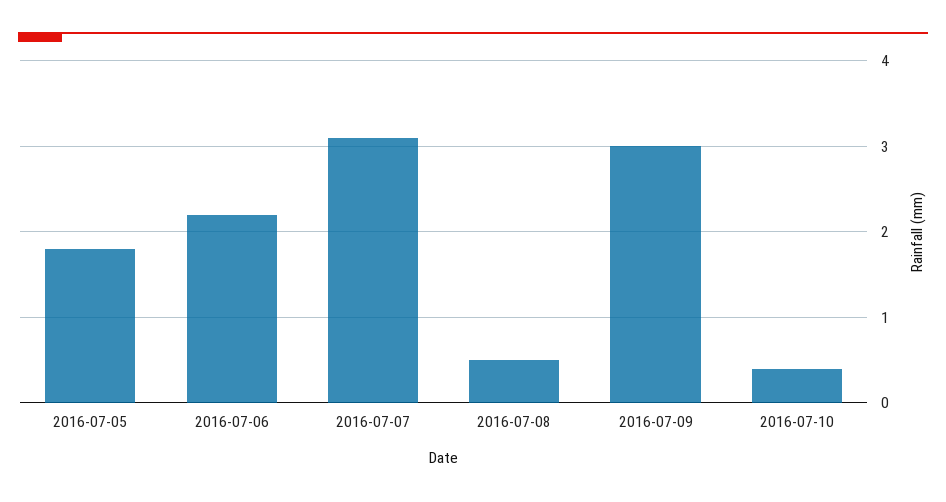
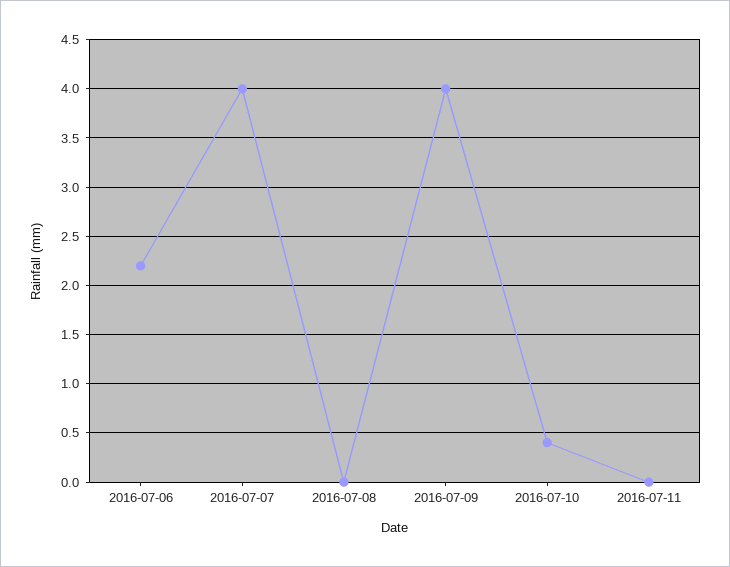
2016-07-05: 1.8 -> none
2016-07-07: 3.1 -> 4
2016-07-08: 0.5 -> 0
2016-07-09: 3 -> 4
2016-07-11: none -> 0

